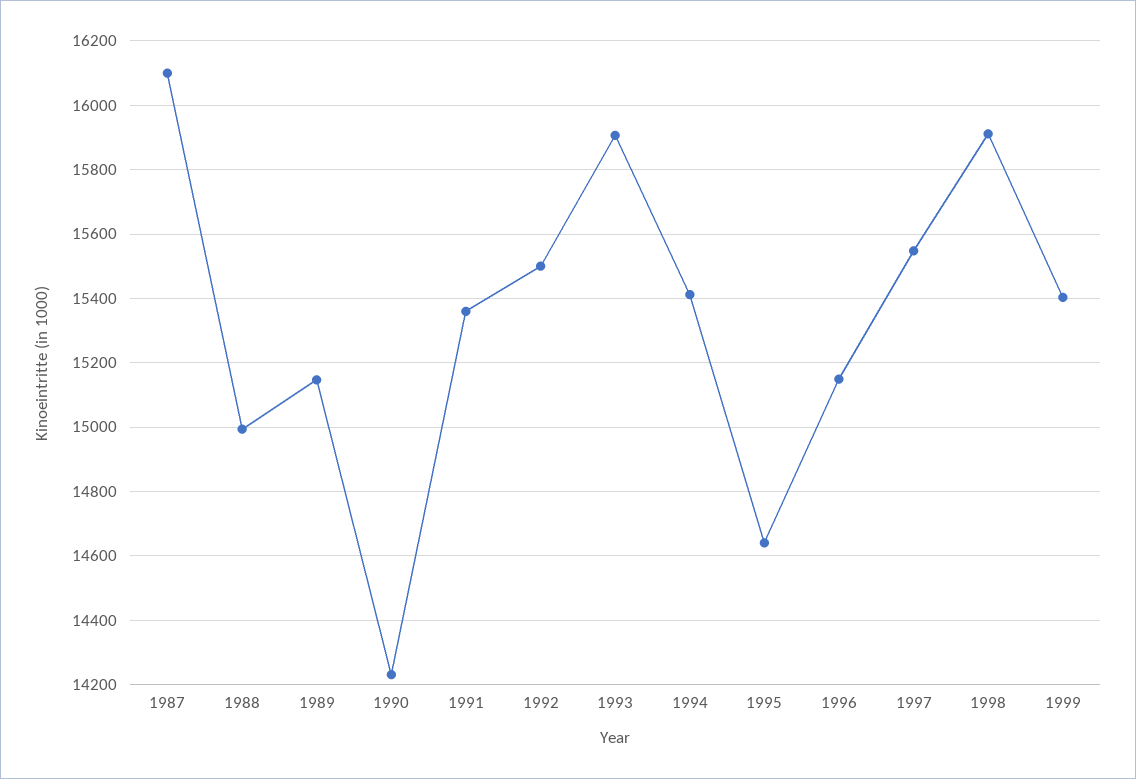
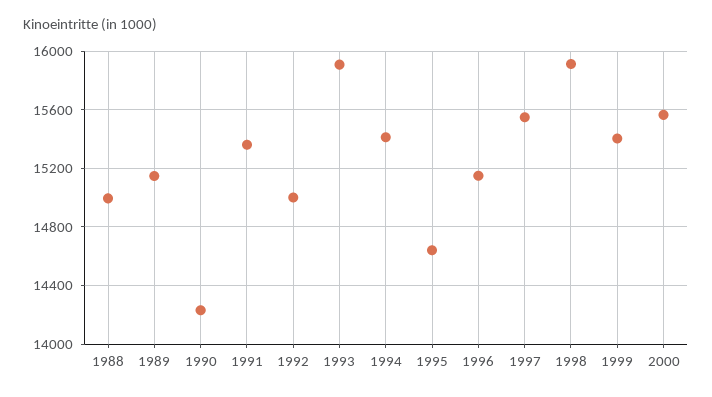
1987: 16100 -> none
1992: 15500 -> 15000
2000: none -> 15550

